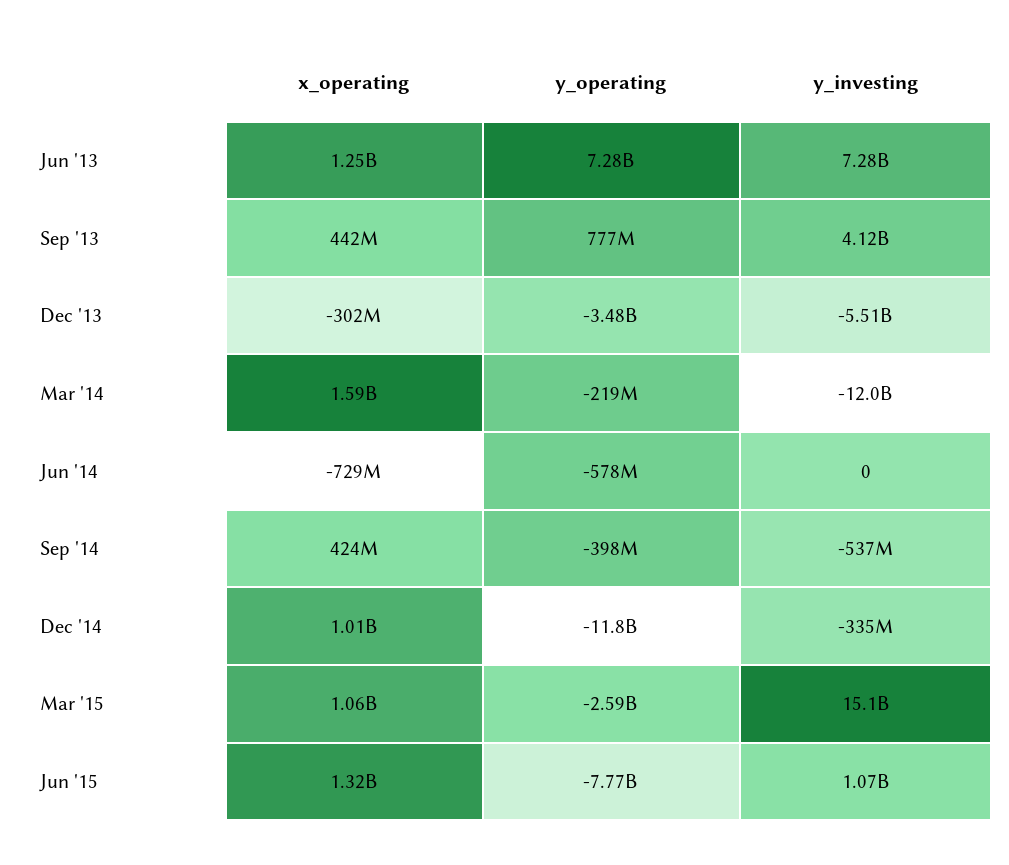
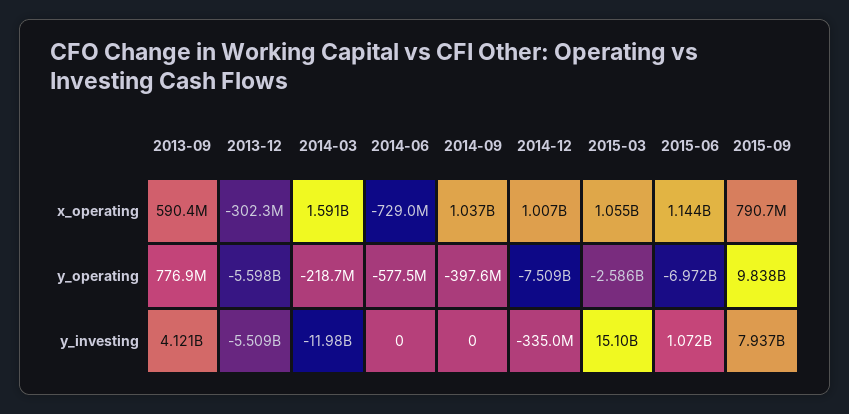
x_operating, Jun '13: 1250000000 -> none
y_operating, Jun '13: 7280000000 -> none
y_investing, Jun '13: 7280000000 -> none
x_operating, Sep '13: 442000000 -> 590400000
y_operating, Dec '13: -3480000000 -> -5598000000
x_operating, Sep '14: 424000000 -> 1037000000
y_investing, Sep '14: -537000000 -> 0
y_operating, Dec '14: -11800000000 -> -7509000000
x_operating, Jun '15: 1320000000 -> 1144000000
y_operating, Jun '15: -7770000000 -> -6972000000
x_operating, 2015-09: none -> 790700000
y_operating, 2015-09: none -> 9838000000
y_investing, 2015-09: none -> 7937000000

